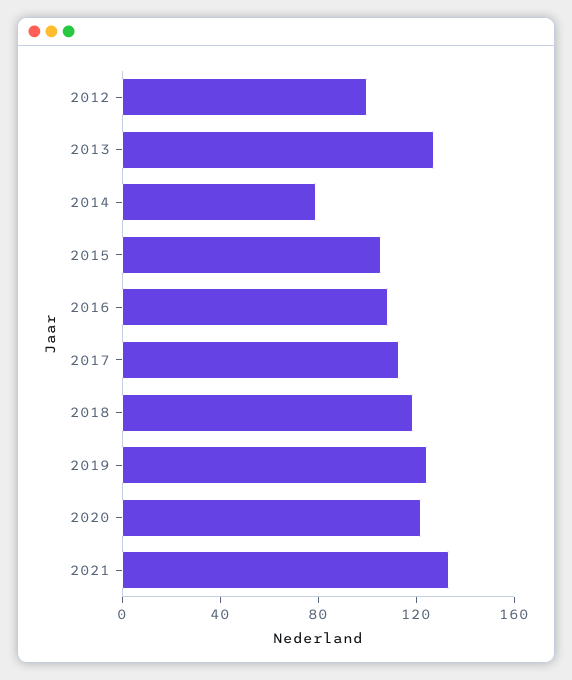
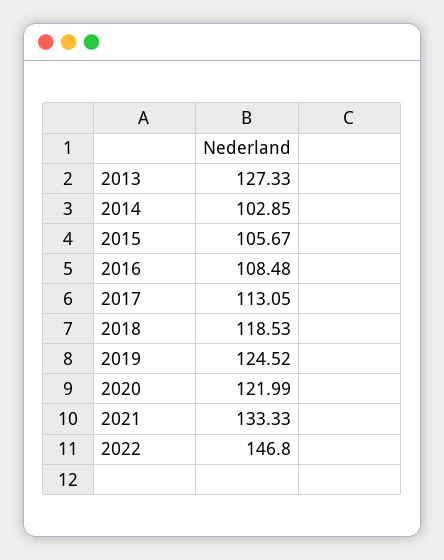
2012: 100 -> none
2014: 80 -> 102.85
2022: none -> 146.8

